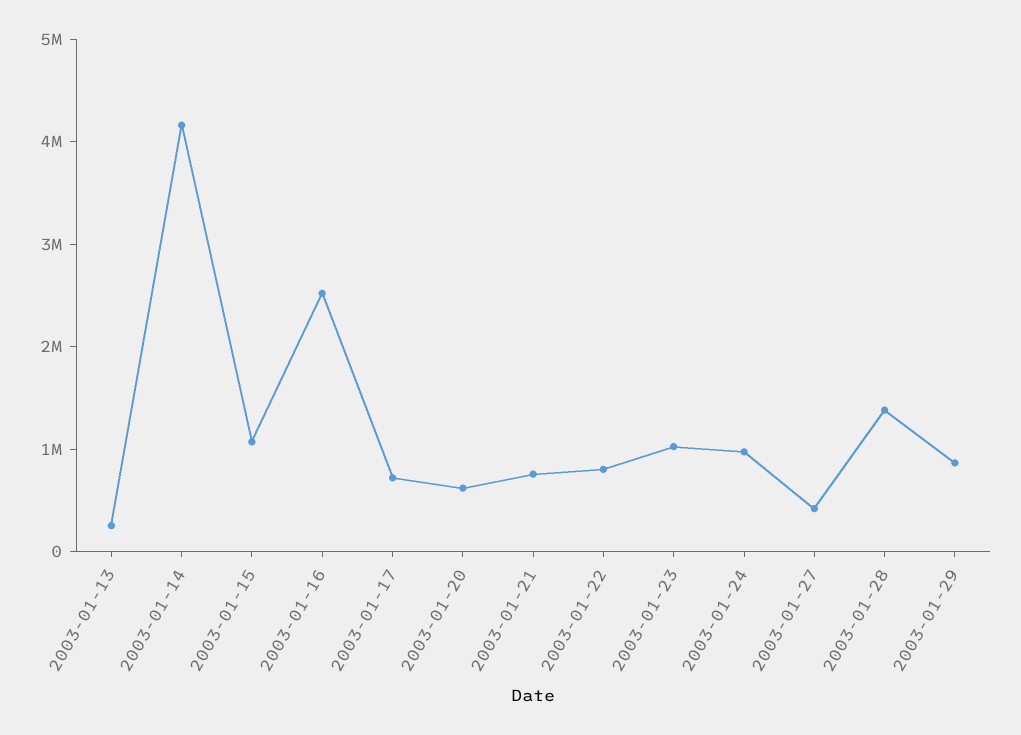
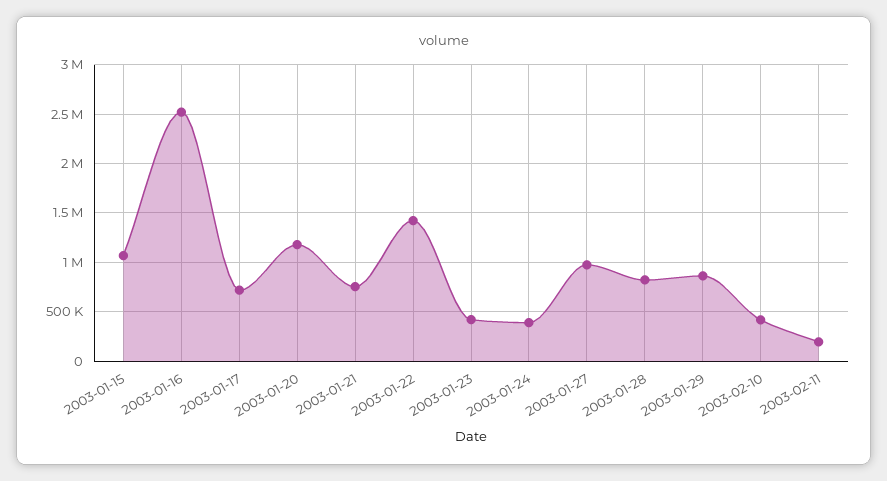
2003-01-13: 200000 -> none
2003-01-14: 4200000 -> none
2003-01-20: 600000 -> 1200000
2003-01-22: 800000 -> 1400000
2003-01-23: 1000000 -> 400000
2003-01-24: 1000000 -> 400000
2003-01-27: 400000 -> 1000000
2003-01-28: 1400000 -> 800000
2003-02-10: none -> 400000
2003-02-11: none -> 200000

